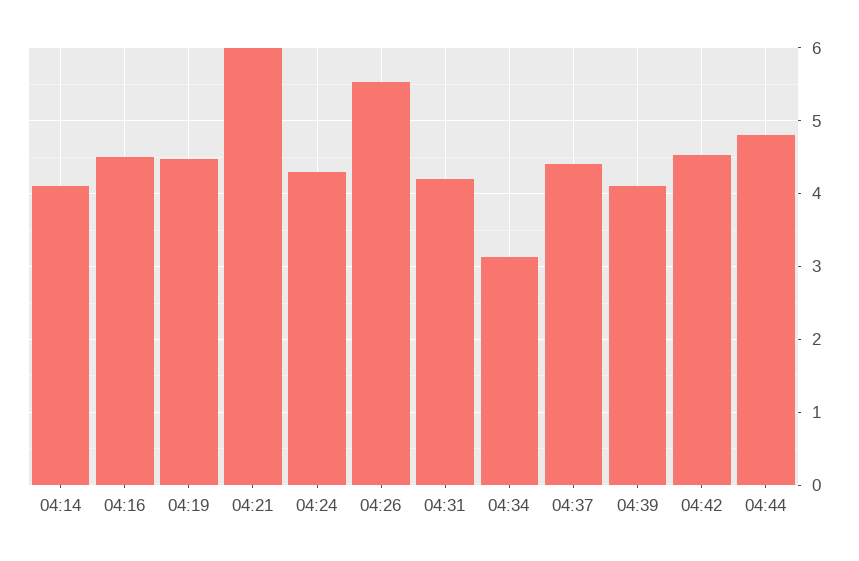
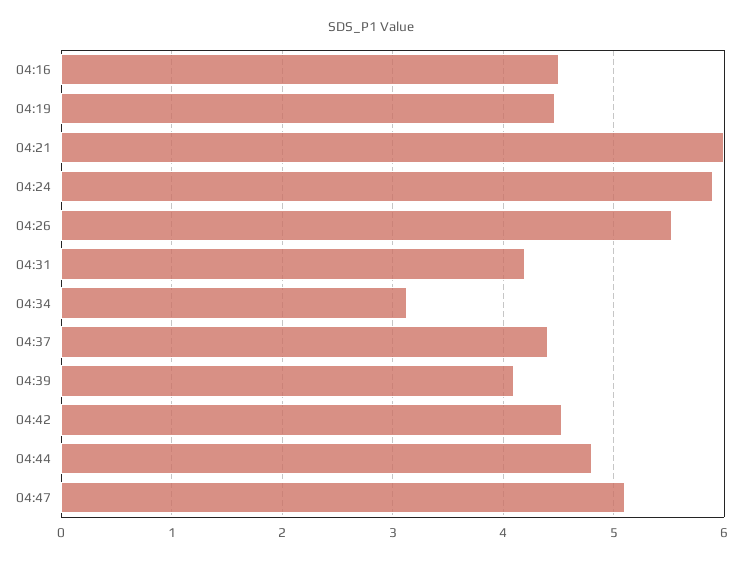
04:14: 4.1 -> none
04:24: 4.3 -> 5.9
04:47: none -> 5.1

